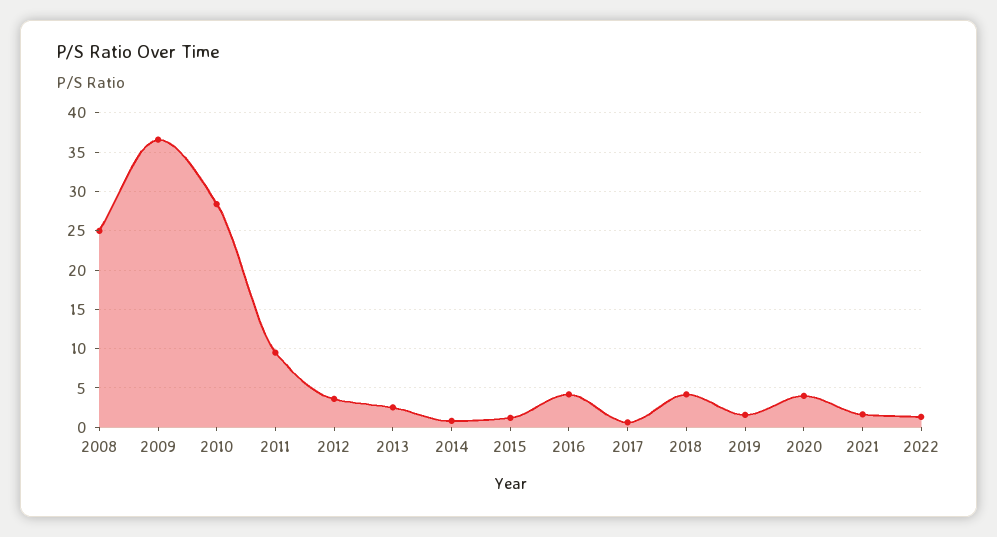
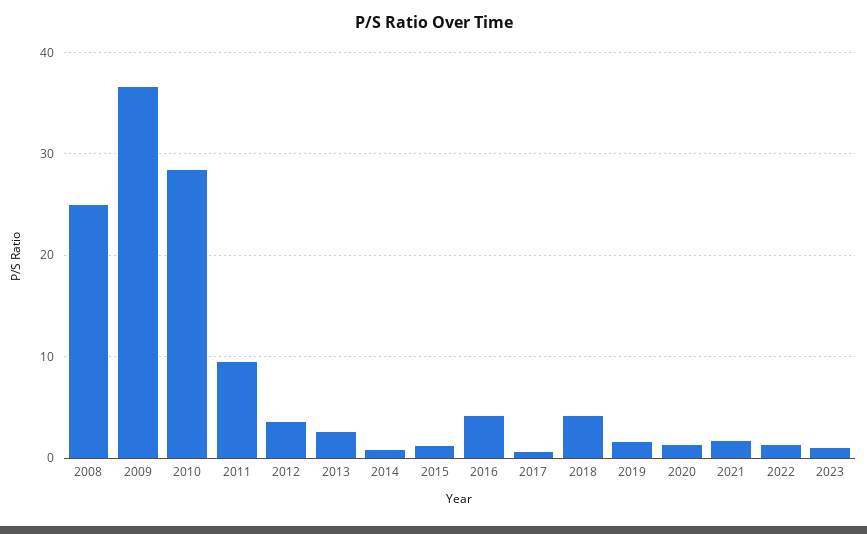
2020: 4 -> 1
2023: none -> 1

